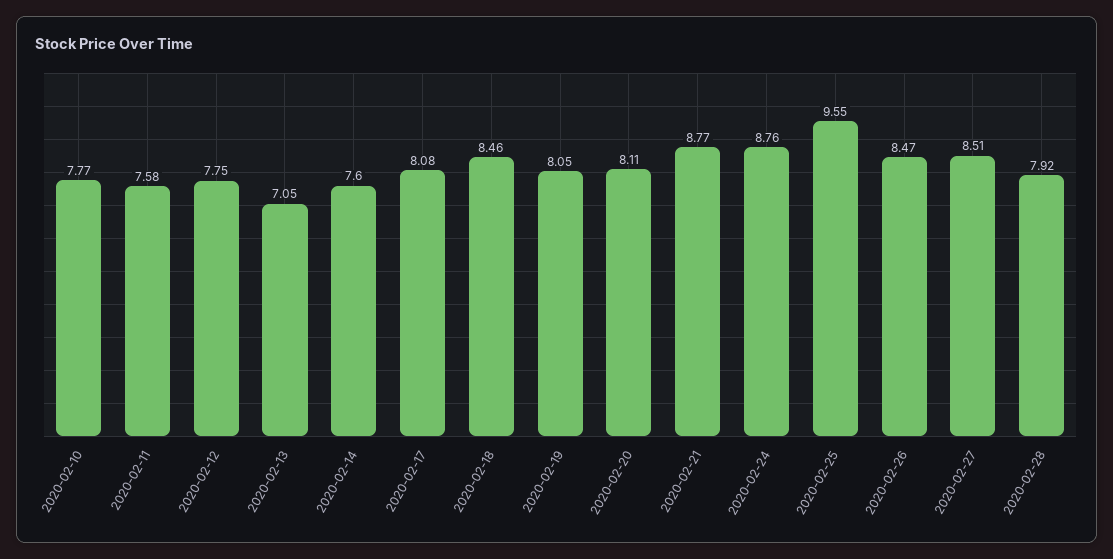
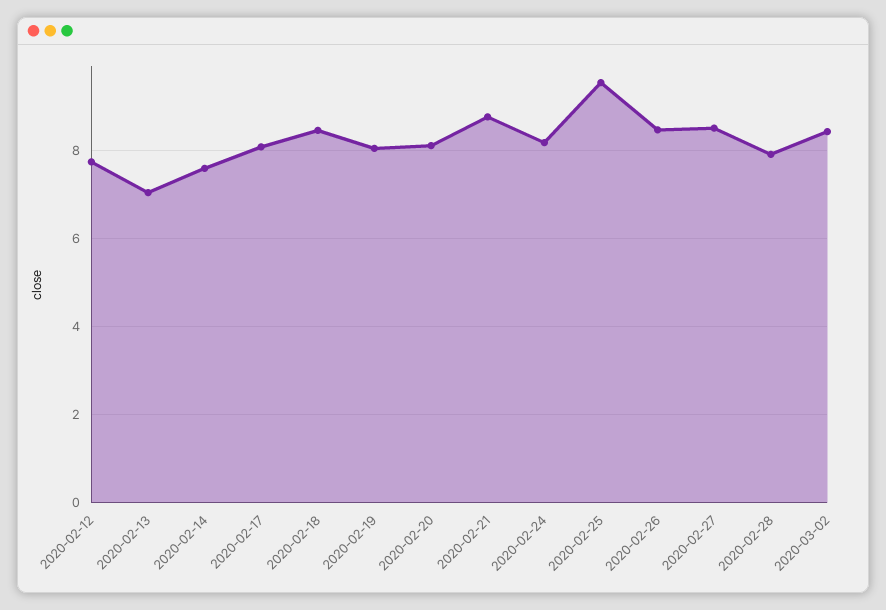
2020-02-10: 7.77 -> none
2020-02-11: 7.58 -> none
2020-02-24: 8.76 -> 8.2
2020-03-02: none -> 8.4

